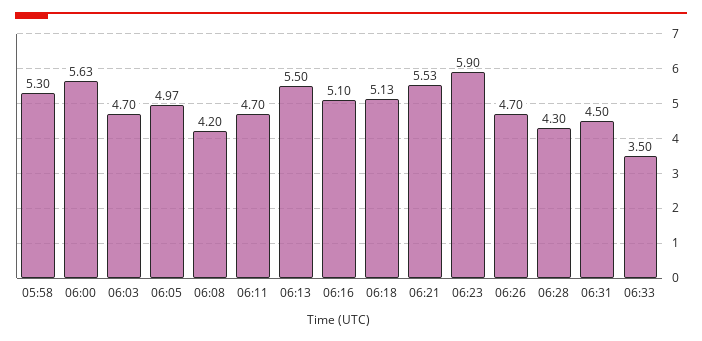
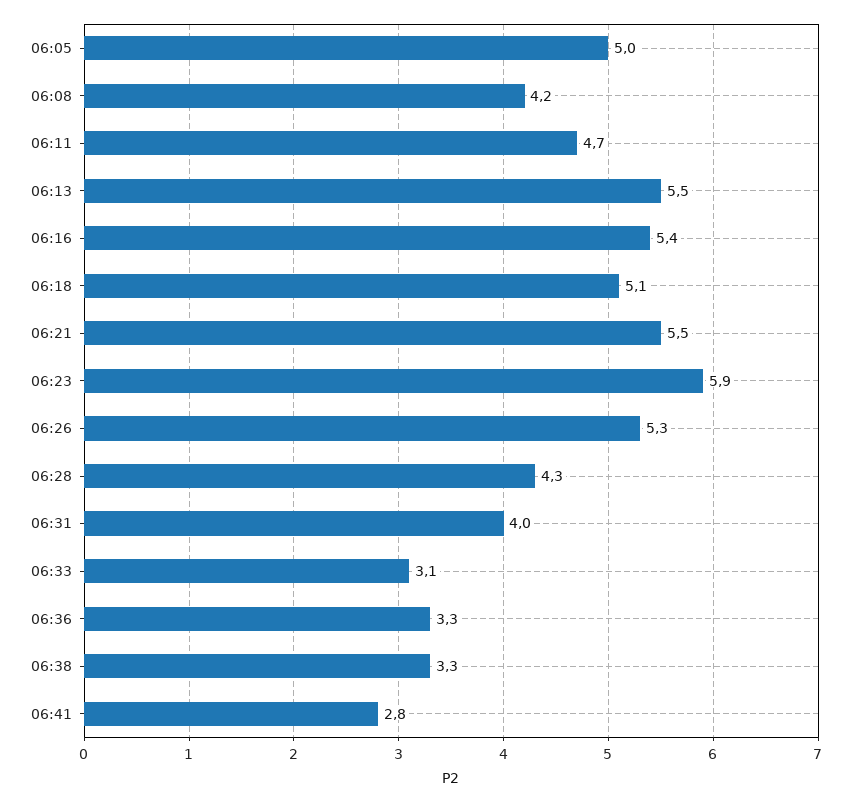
05:58: 5.3 -> none
06:00: 5.63 -> none
06:03: 4.7 -> none
06:16: 5.1 -> 5.4
06:26: 4.7 -> 5.3
06:31: 4.5 -> 4
06:33: 3.5 -> 3.1
06:36: none -> 3.3
06:38: none -> 3.3
06:41: none -> 2.8

